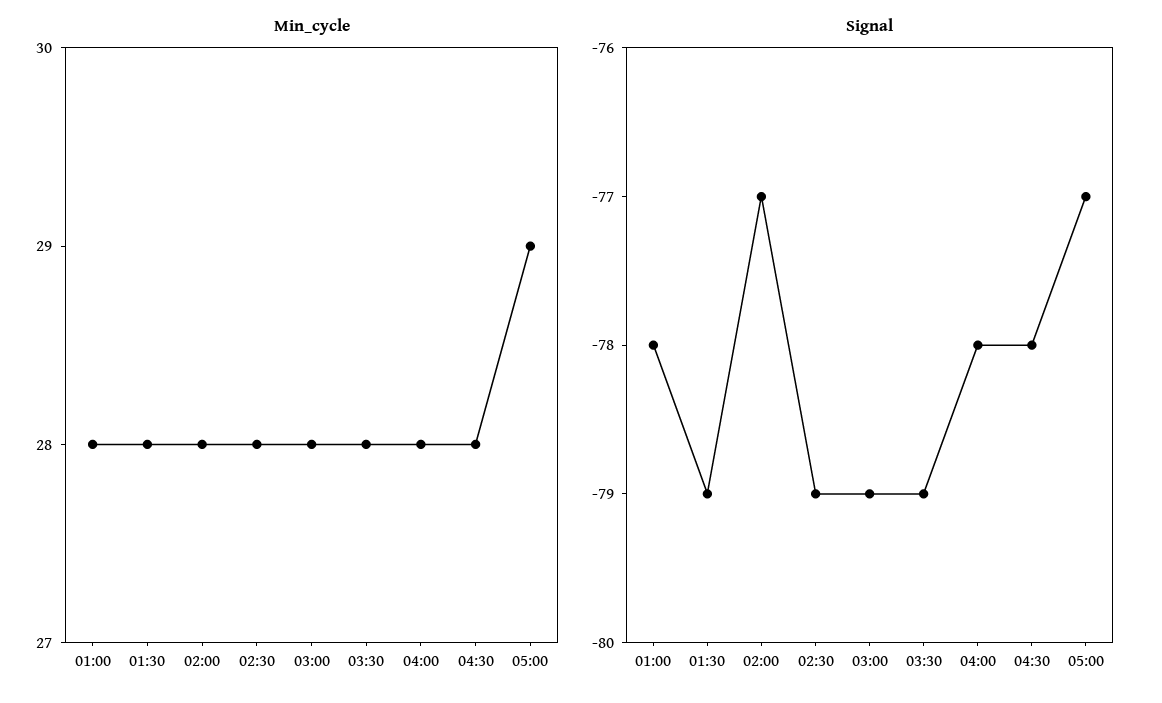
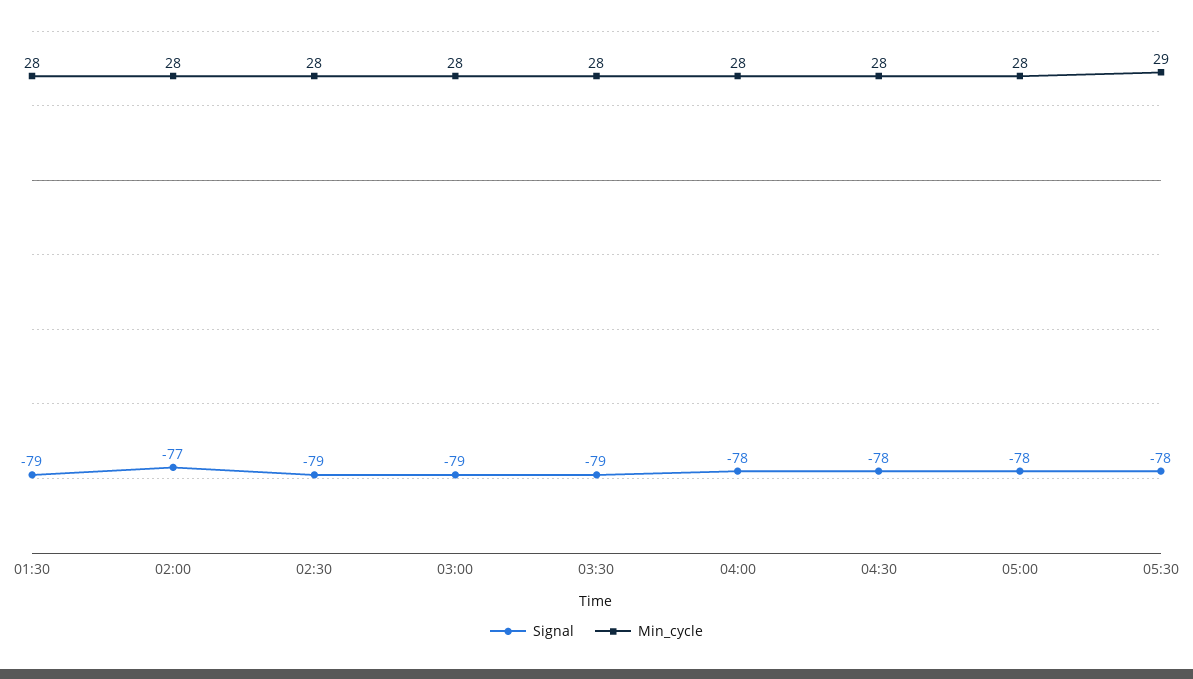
Min_cycle, 01:00: 28 -> none
Min_cycle, 05:00: 29 -> 28
Signal, 01:00: -78 -> none
Signal, 05:00: -77 -> -78
Signal, 05:30: none -> -78
Min_cycle, 05:30: none -> 29

